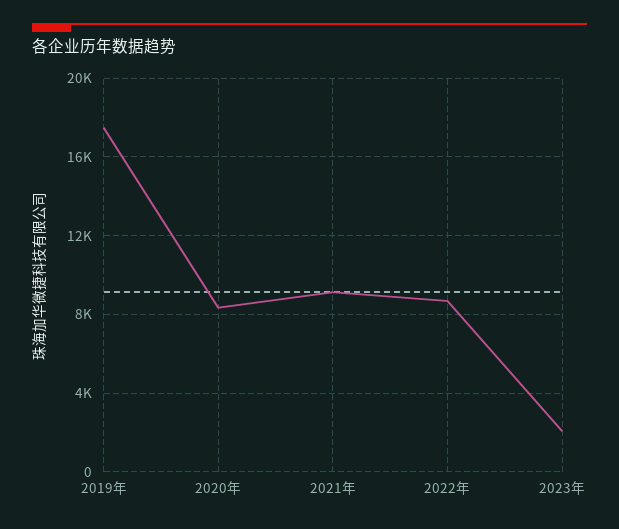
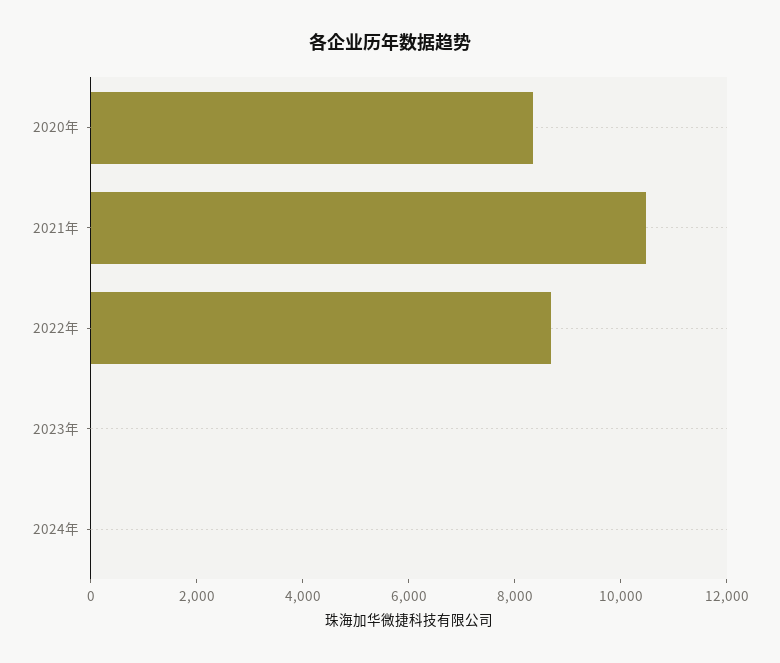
2019年: 17500 -> none
2021年: 9000 -> 10500
2023年: 2000 -> 0
2024年: none -> 0

